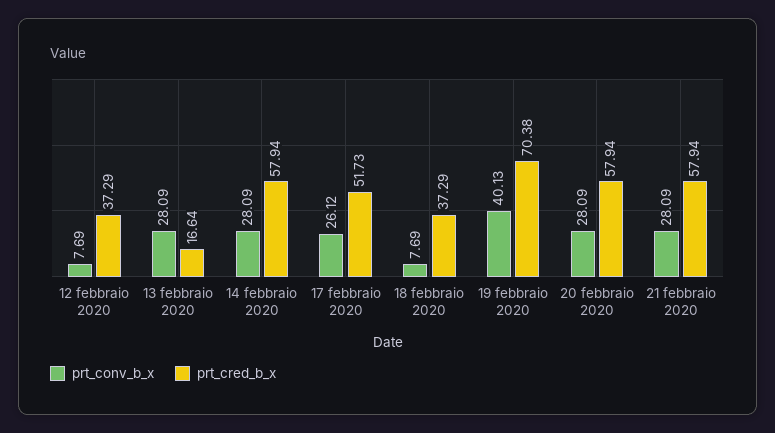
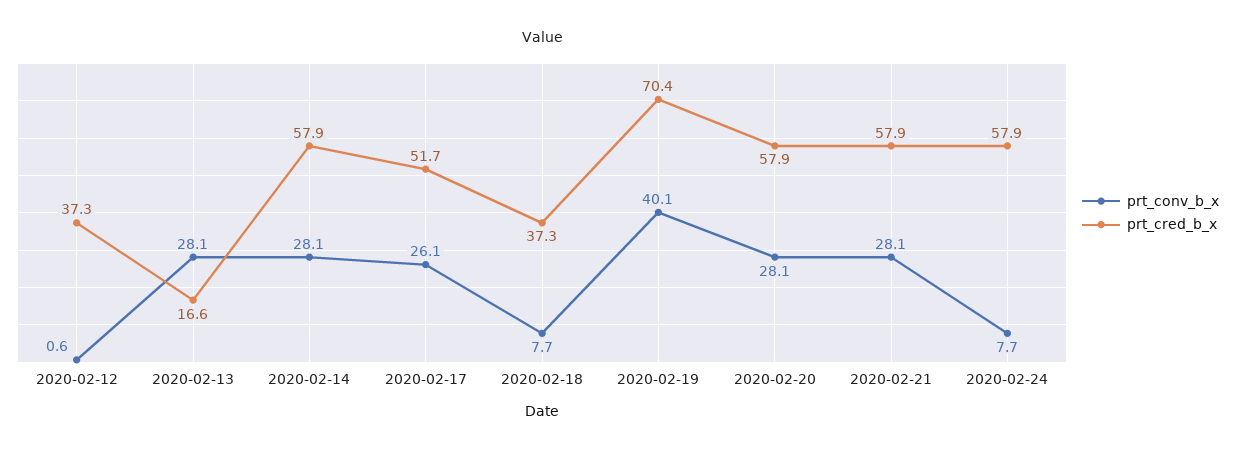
prt_conv_b_x, 12 febbraio 2020: 7.69 -> 0.6
prt_conv_b_x, 2020-02-24: none -> 7.7
prt_cred_b_x, 2020-02-24: none -> 57.9

